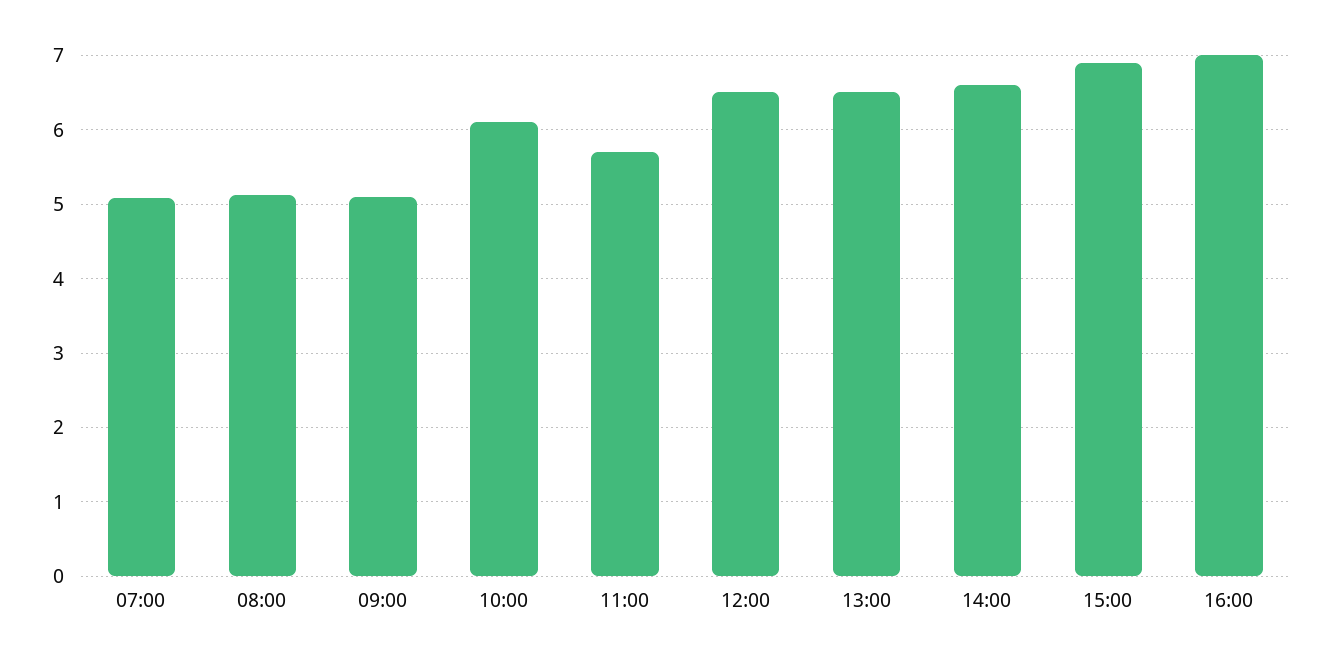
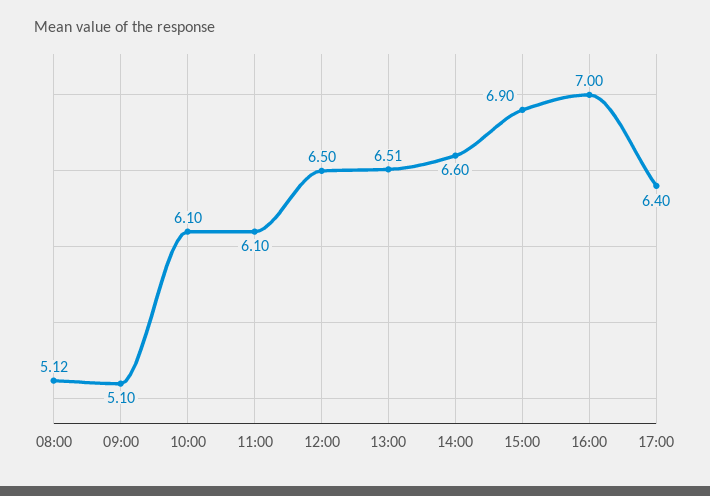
07:00: 5.1 -> none
11:00: 5.7 -> 6.1
17:00: none -> 6.4

